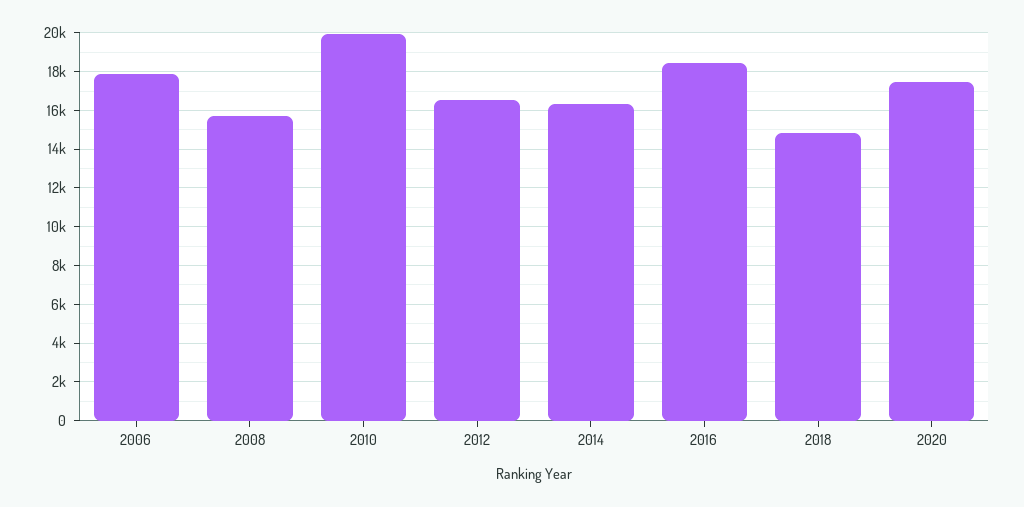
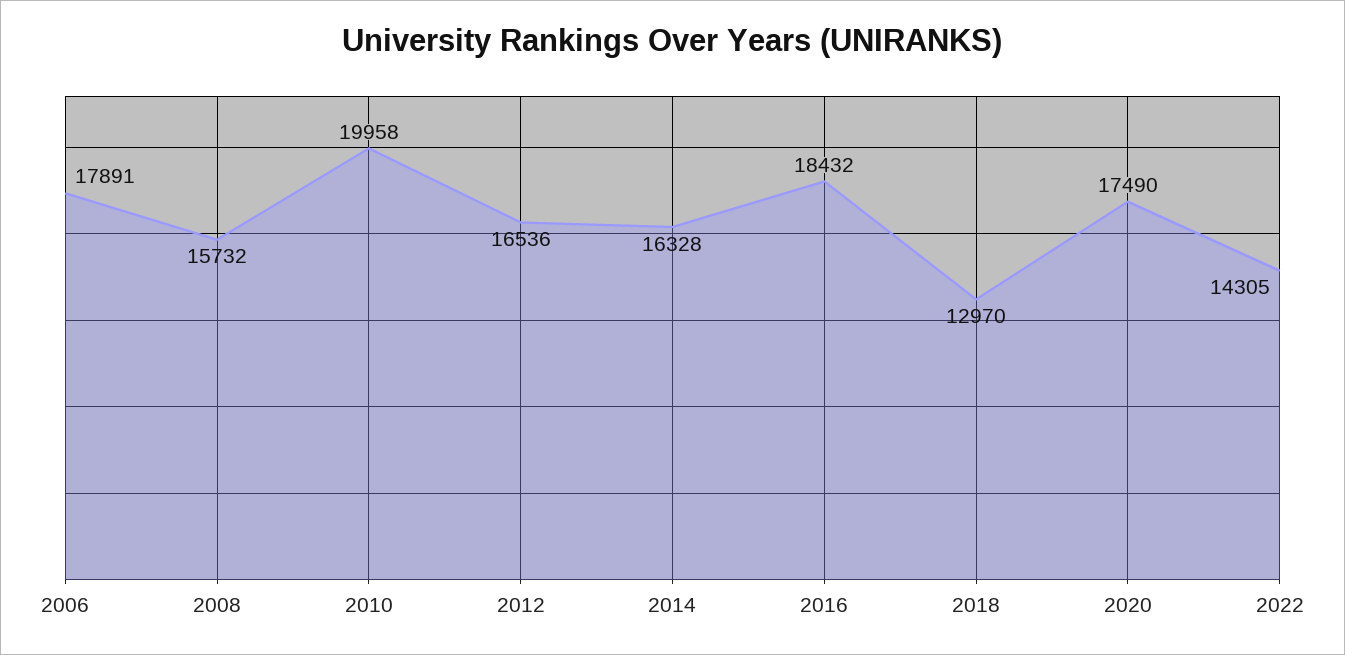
2018: 15000 -> 12970
2022: none -> 14305

